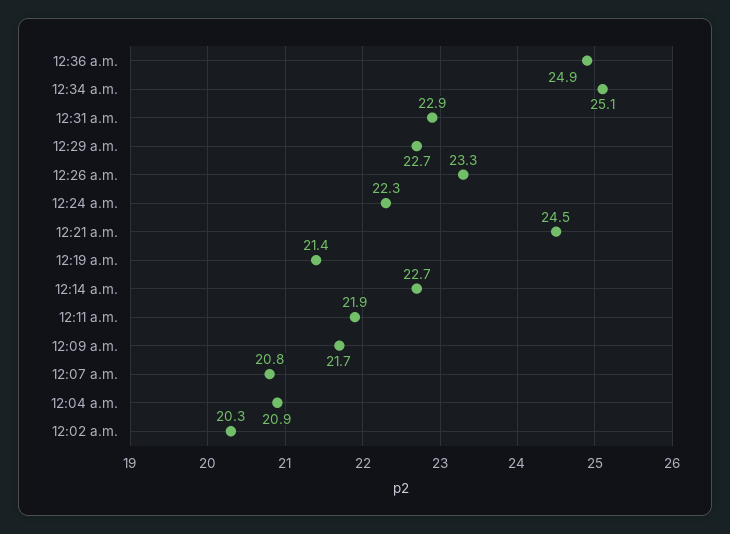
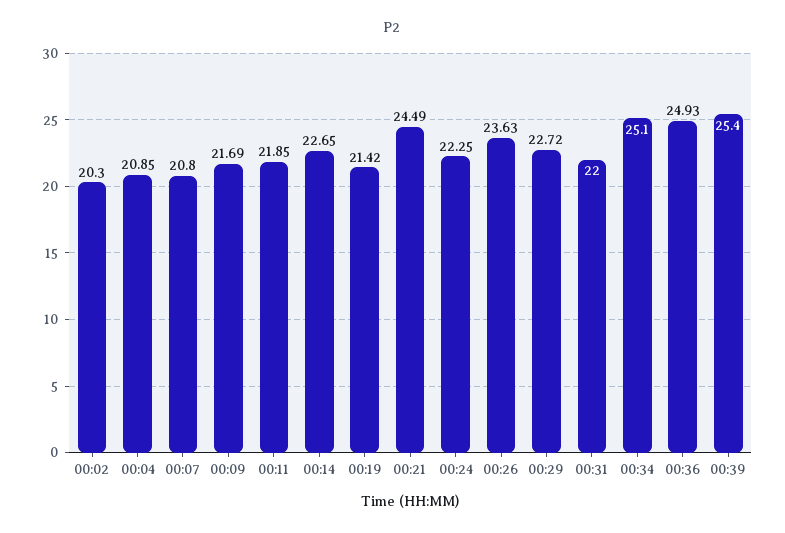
12:31 a.m.: 22.9 -> 22
12:26 a.m.: 23.3 -> 23.63
00:39: none -> 25.4

